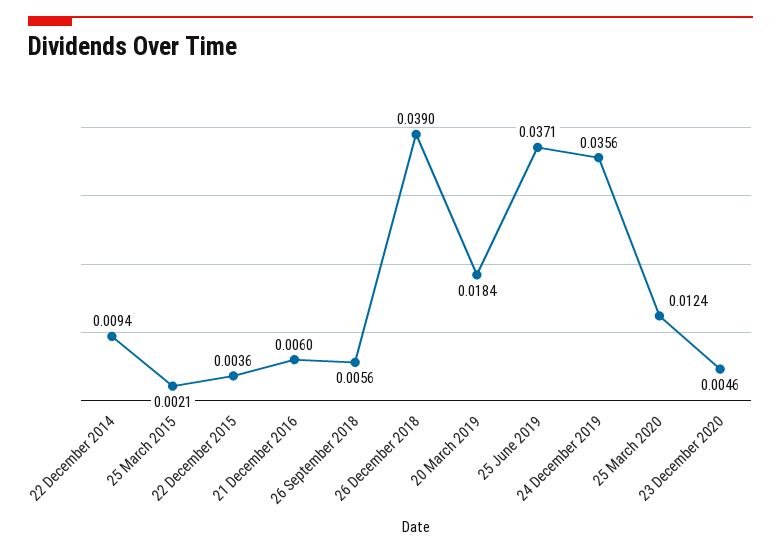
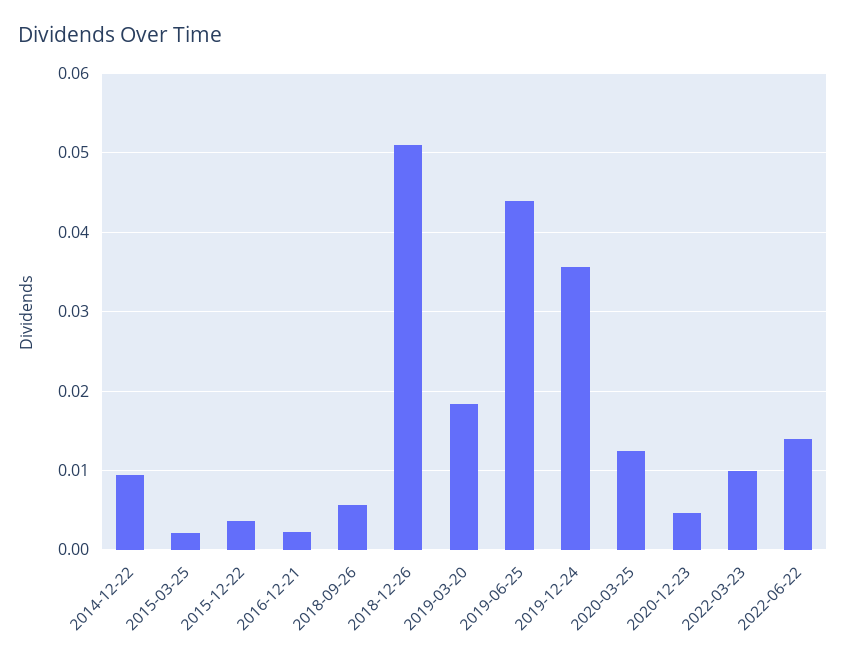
21 December 2016: 0.006 -> 0.002
26 December 2018: 0.039 -> 0.051
25 June 2019: 0.0371 -> 0.044
2022-03-23: none -> 0.01
2022-06-22: none -> 0.014

